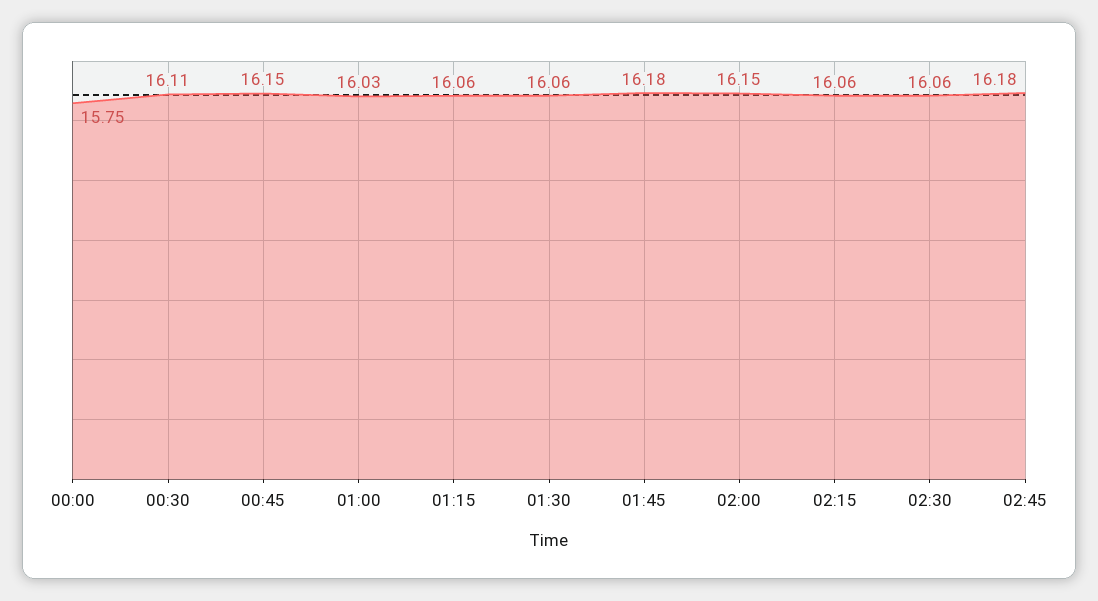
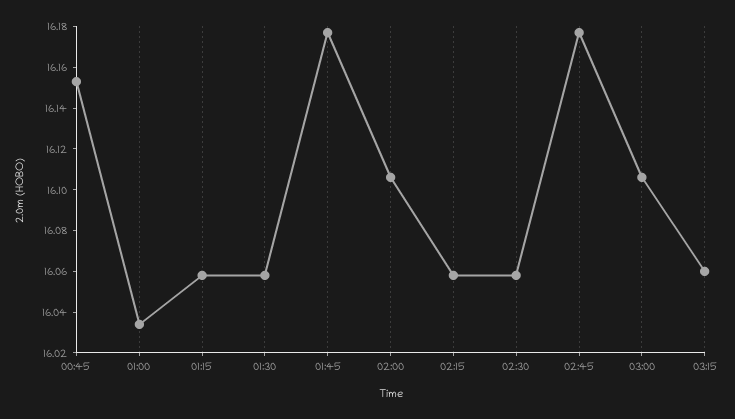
00:00: 15.75 -> none
00:30: 16.11 -> none
02:00: 16.15 -> 16.105
03:00: none -> 16.105
03:15: none -> 16.06

